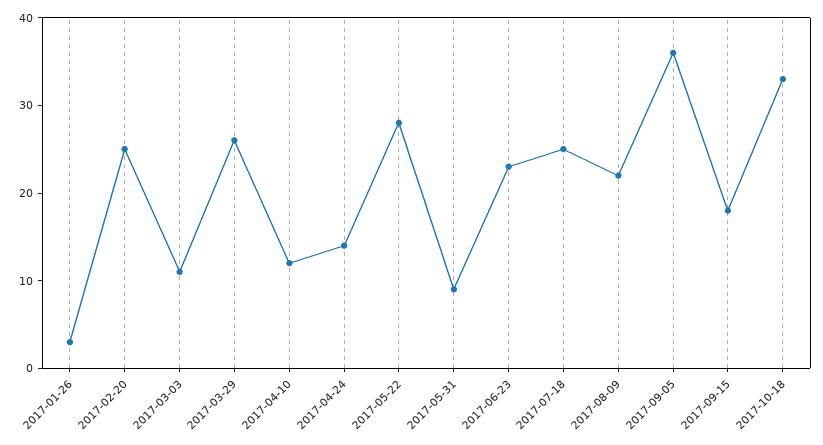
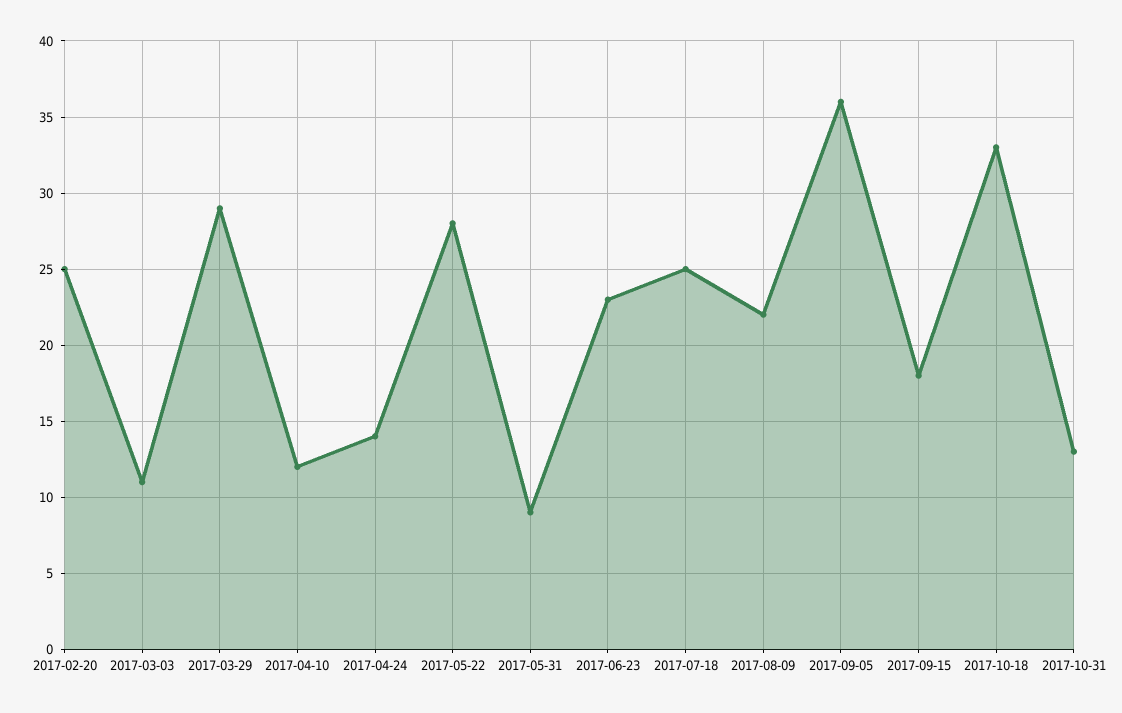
2017-01-26: 3 -> none
2017-03-29: 26 -> 29
2017-10-31: none -> 13

